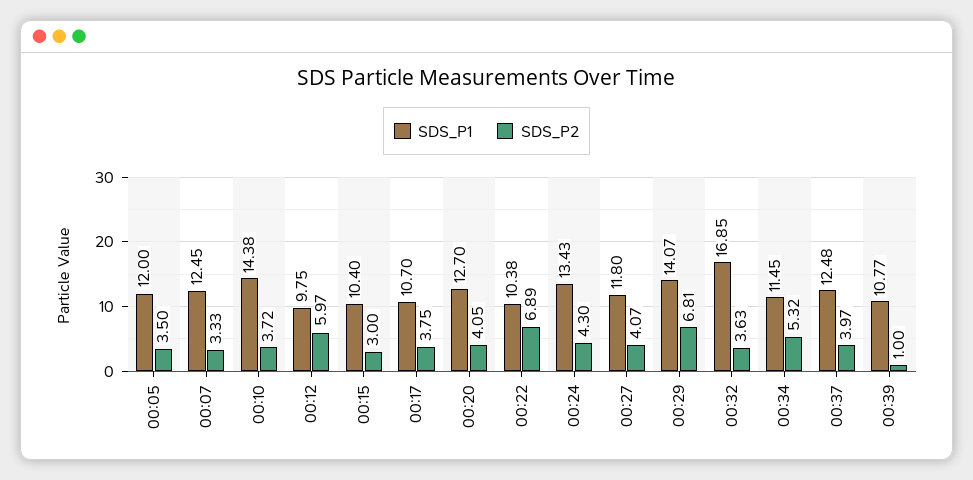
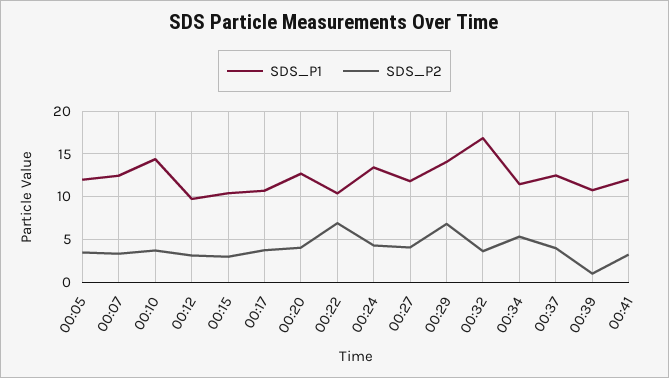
SDS_P2, 00:12: 5.97 -> 3
SDS_P1, 00:41: none -> 12
SDS_P2, 00:41: none -> 3

